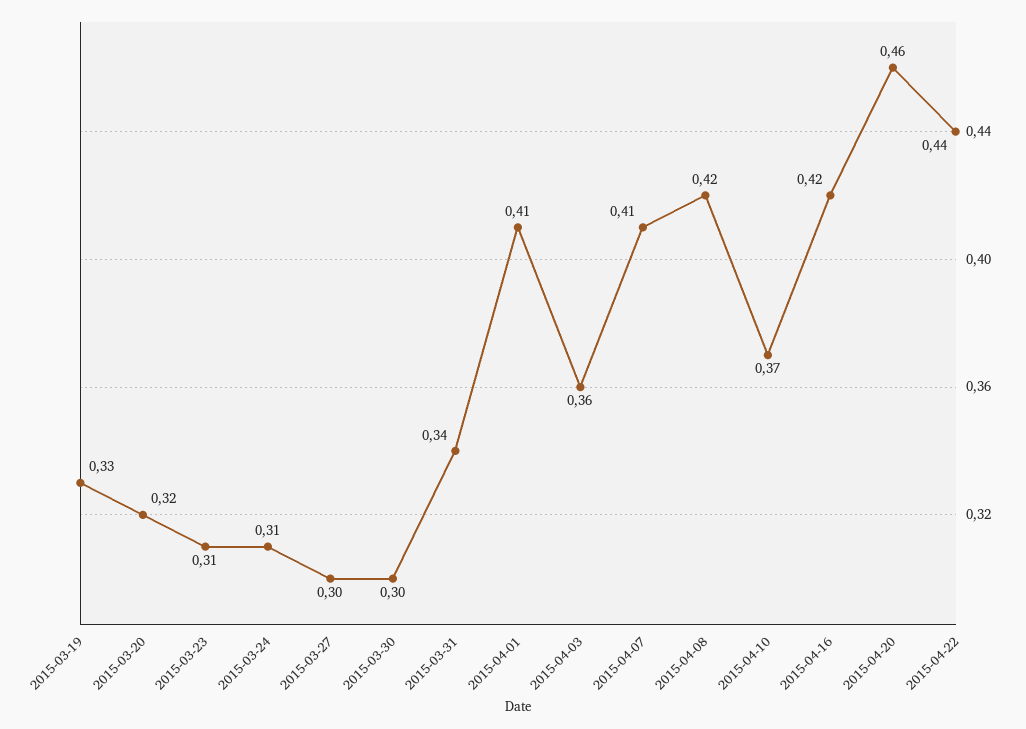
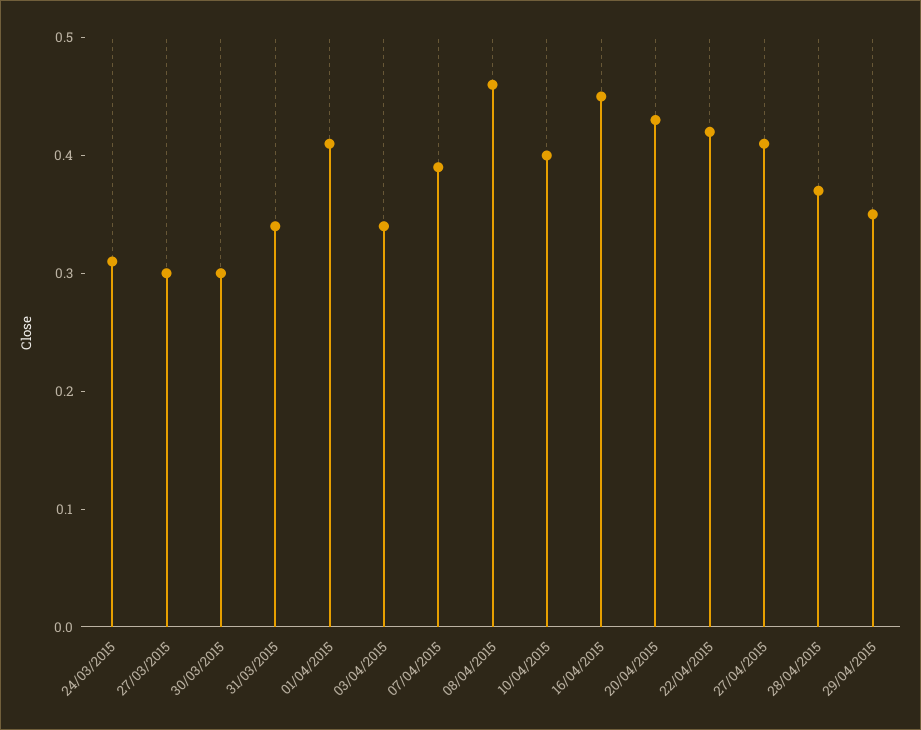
2015-03-19: 0.33 -> none
2015-03-20: 0.32 -> none
2015-03-23: 0.31 -> none
2015-04-03: 0.36 -> 0.34
2015-04-07: 0.41 -> 0.39
2015-04-08: 0.42 -> 0.46
2015-04-10: 0.37 -> 0.4
2015-04-16: 0.42 -> 0.45
2015-04-20: 0.46 -> 0.43
2015-04-22: 0.44 -> 0.42
27/04/2015: none -> 0.41
28/04/2015: none -> 0.37
29/04/2015: none -> 0.35

